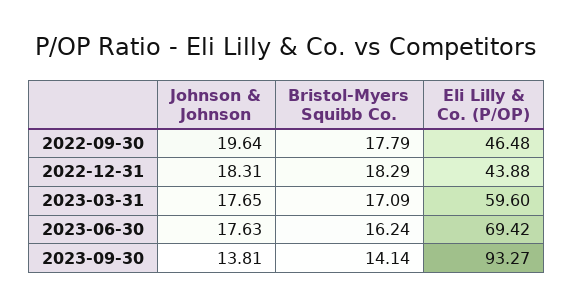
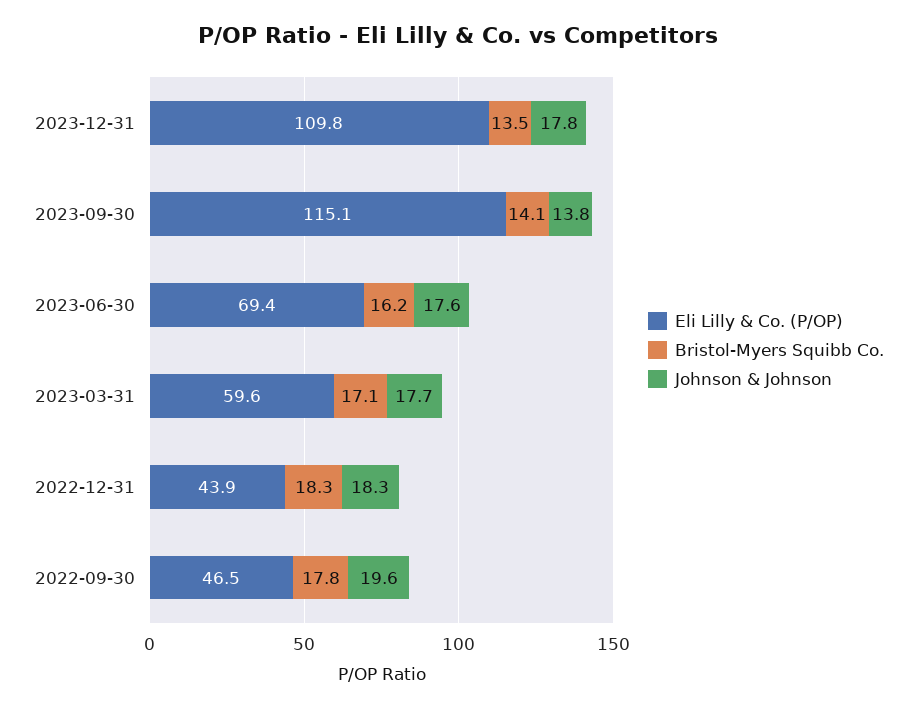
Eli Lilly & Co. (P/OP), 2023-09-30: 93.27 -> 115.1
Eli Lilly & Co. (P/OP), 2023-12-31: none -> 109.8
Bristol-Myers Squibb Co., 2023-12-31: none -> 13.5
Johnson & Johnson, 2023-12-31: none -> 17.8

